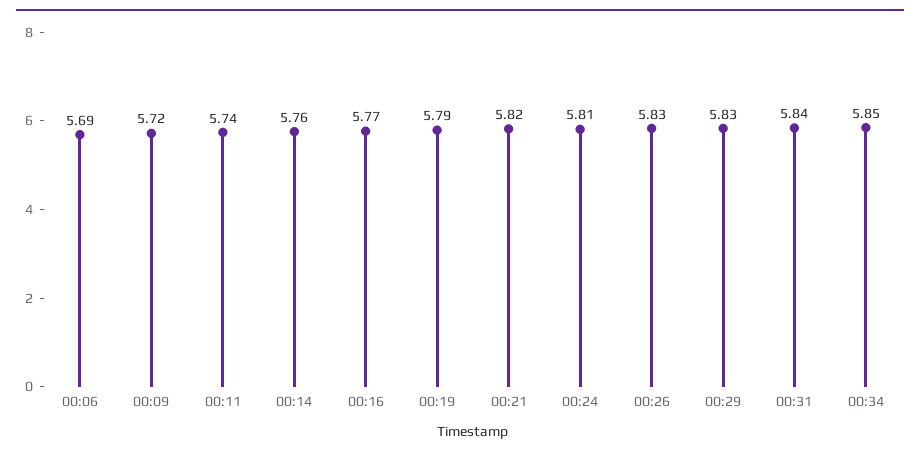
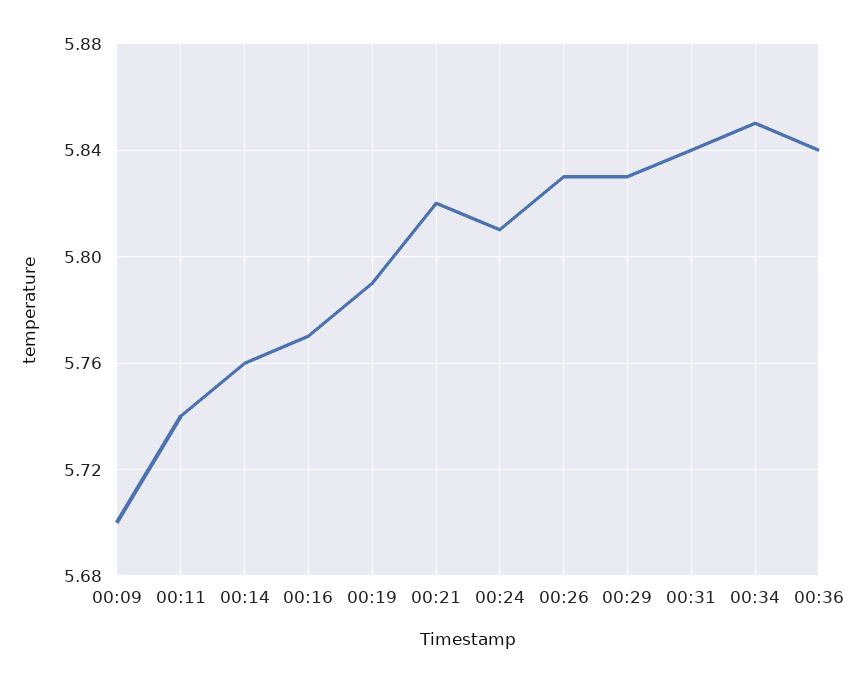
00:06: 5.69 -> none
00:09: 5.72 -> 5.7
00:36: none -> 5.84

